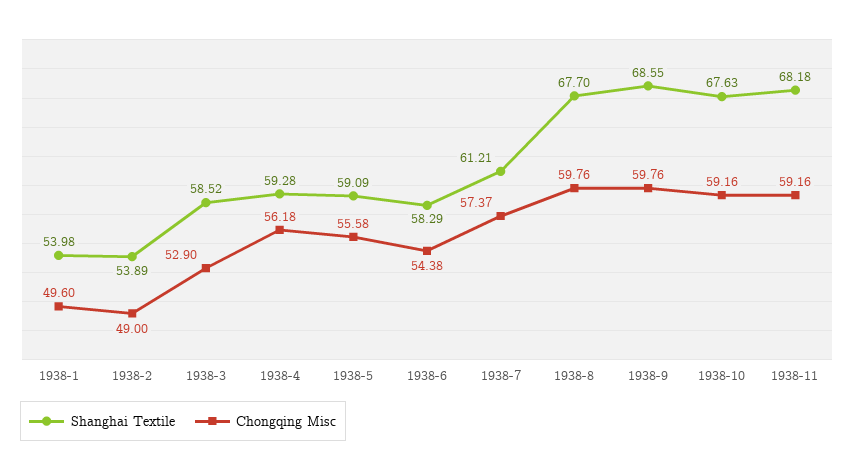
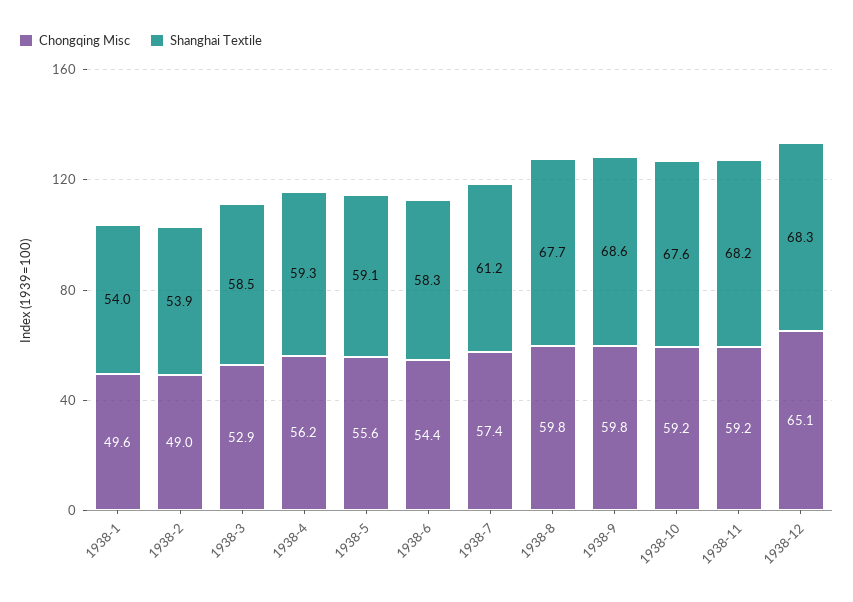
Chongqing Misc, 1938-12: none -> 65.1
Shanghai Textile, 1938-12: none -> 68.3

